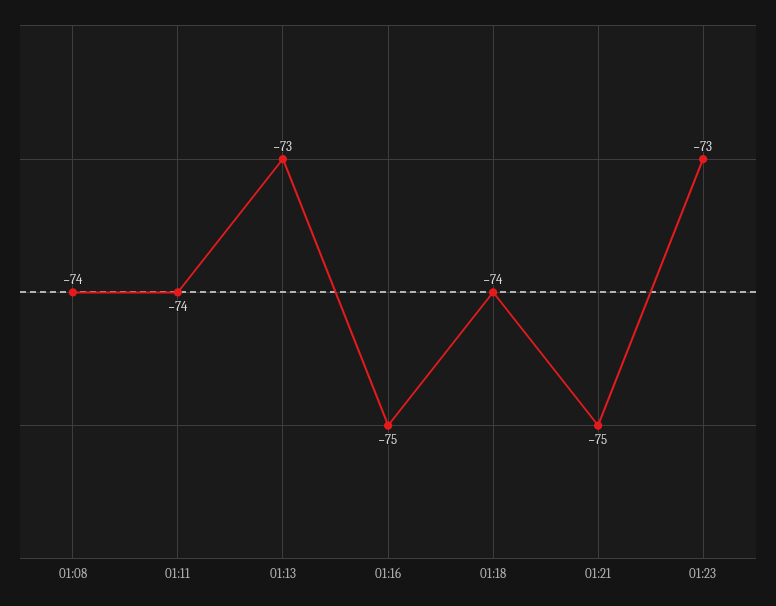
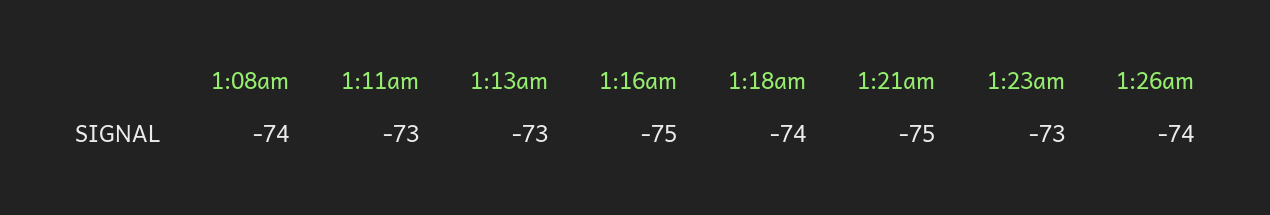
01:11: -74 -> -73
1:26am: none -> -74

